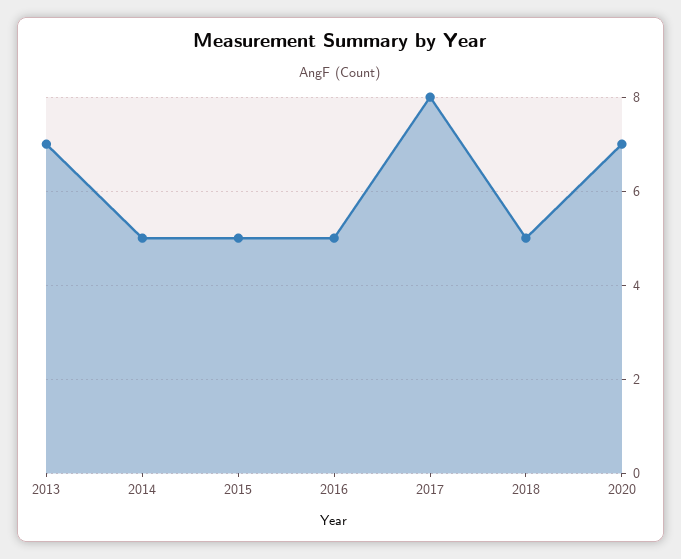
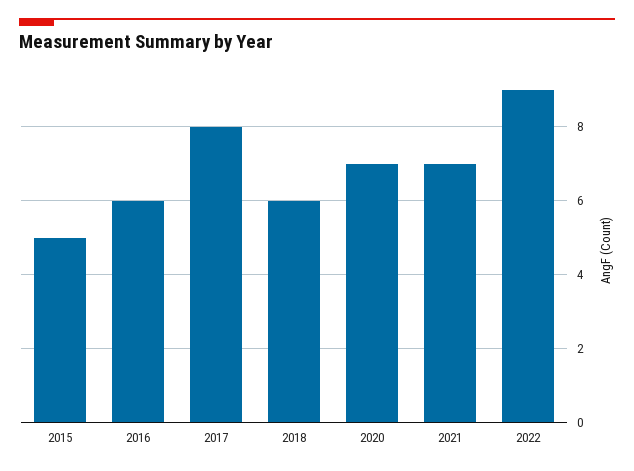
2013: 7 -> none
2014: 5 -> none
2016: 5 -> 6
2018: 5 -> 6
2021: none -> 7
2022: none -> 9

